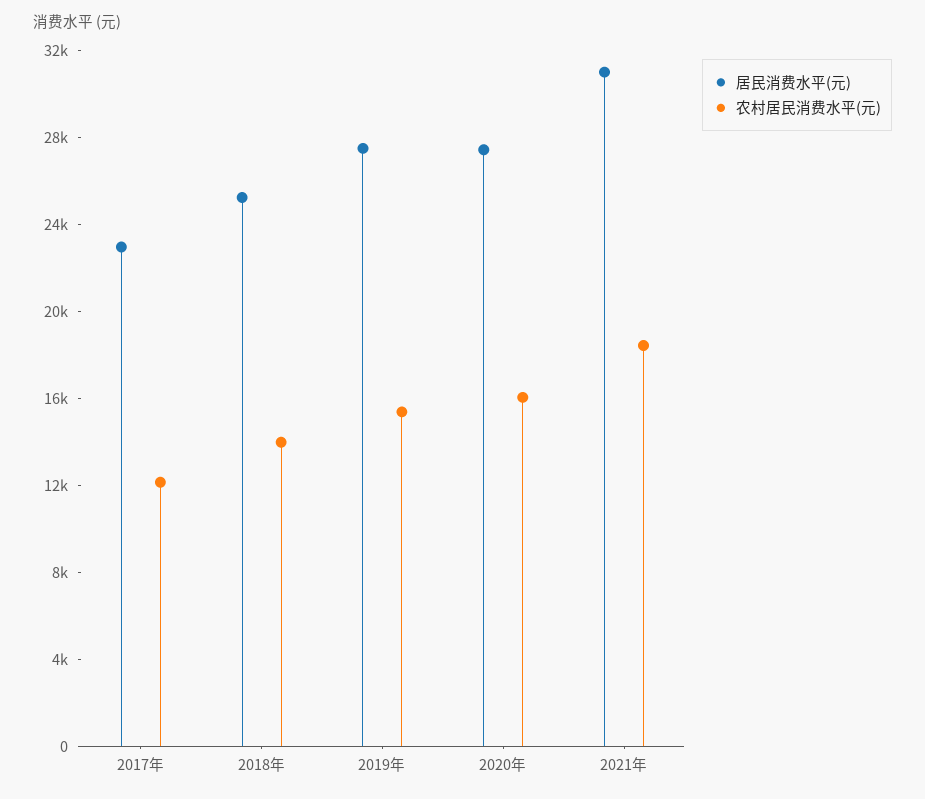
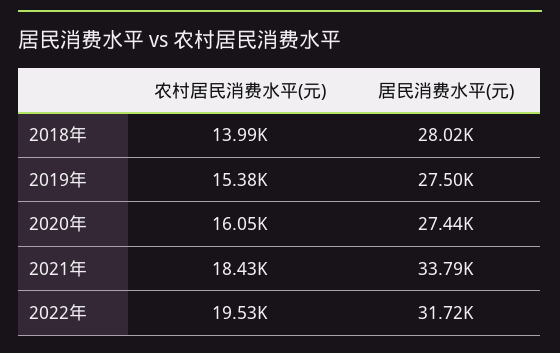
居民消费水平(元), 2017年: 23000 -> none
农村居民消费水平(元), 2017年: 12000 -> none
居民消费水平(元), 2018年: 25000 -> 28020
居民消费水平(元), 2021年: 31000 -> 33790
农村居民消费水平(元), 2022年: none -> 19530
居民消费水平(元), 2022年: none -> 31720

